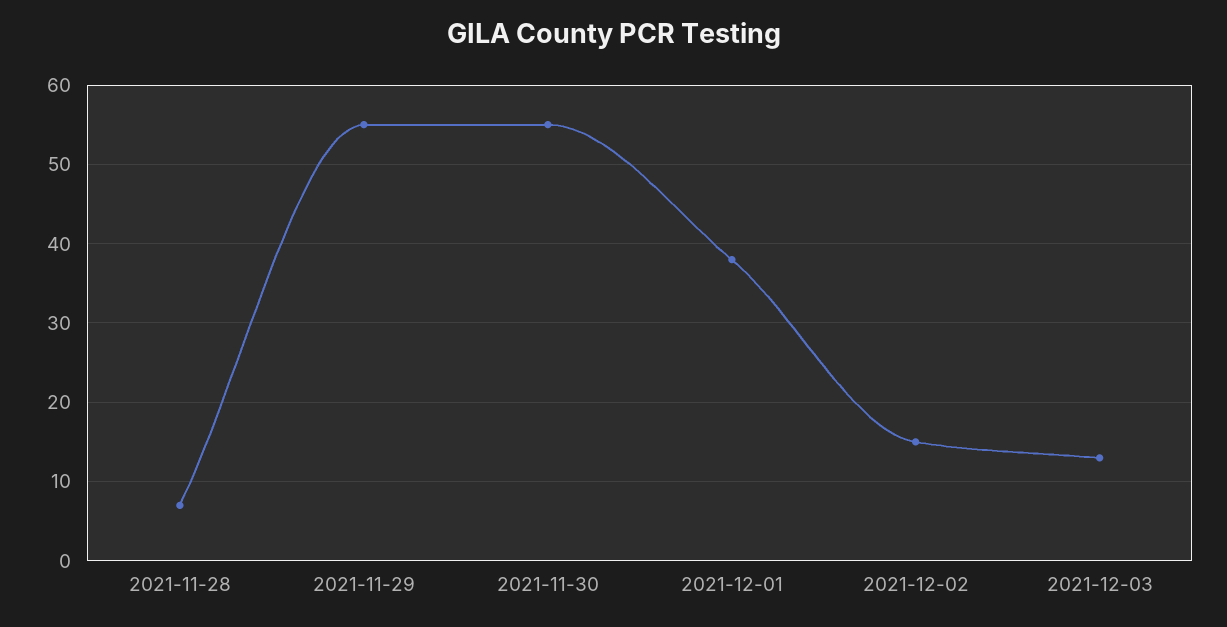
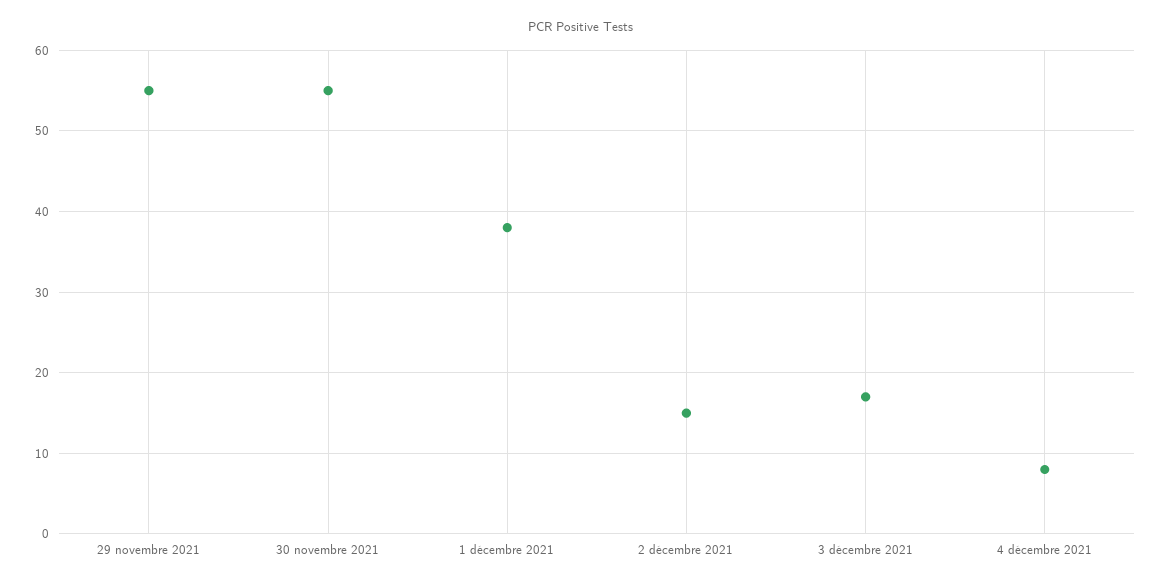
2021-11-28: 7 -> none
2021-12-03: 13 -> 17
4 décembre 2021: none -> 8

